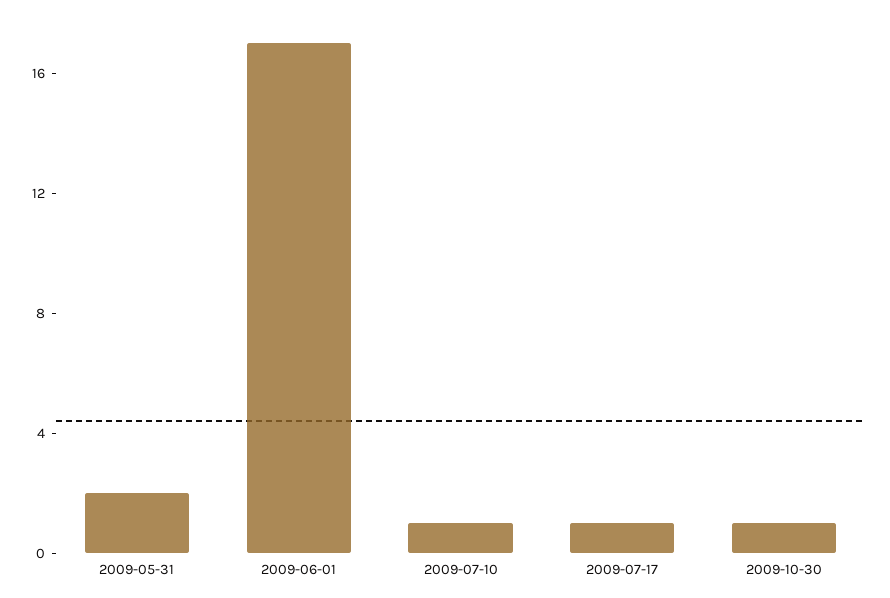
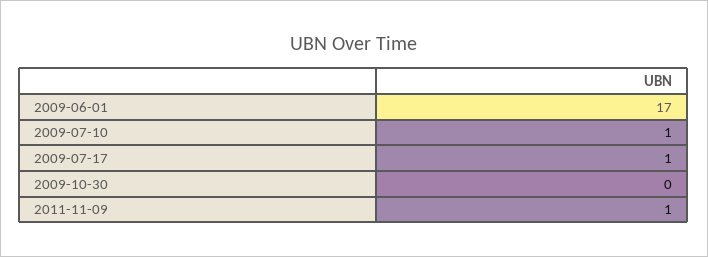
2009-05-31: 2 -> none
2009-10-30: 1 -> 0
2011-11-09: none -> 1

